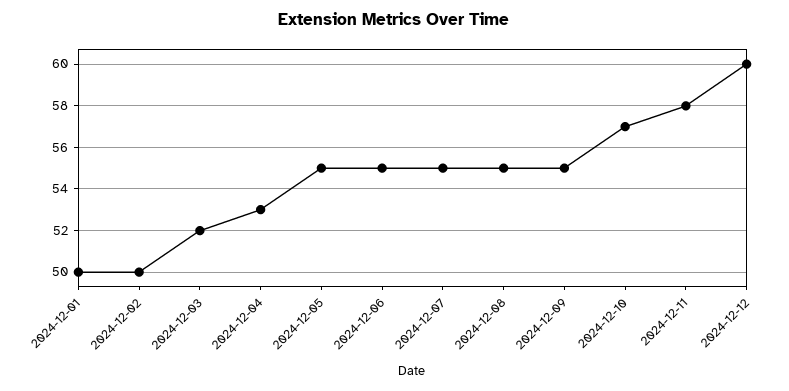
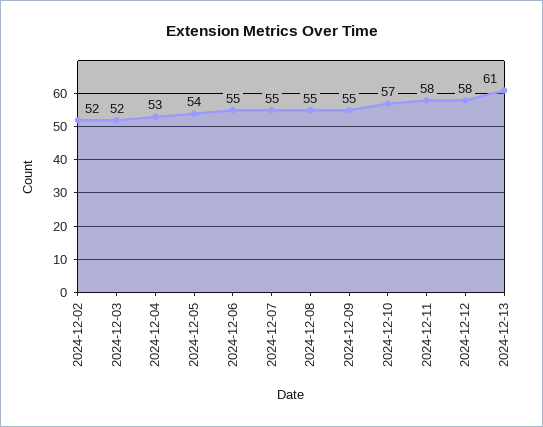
2024-12-01: 50 -> none
2024-12-02: 50 -> 52
2024-12-05: 55 -> 54
2024-12-12: 60 -> 58
2024-12-13: none -> 61

